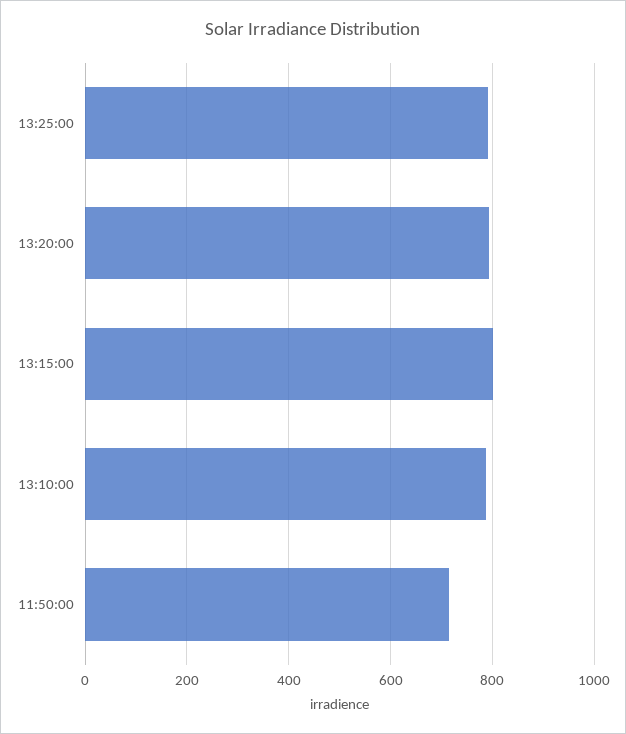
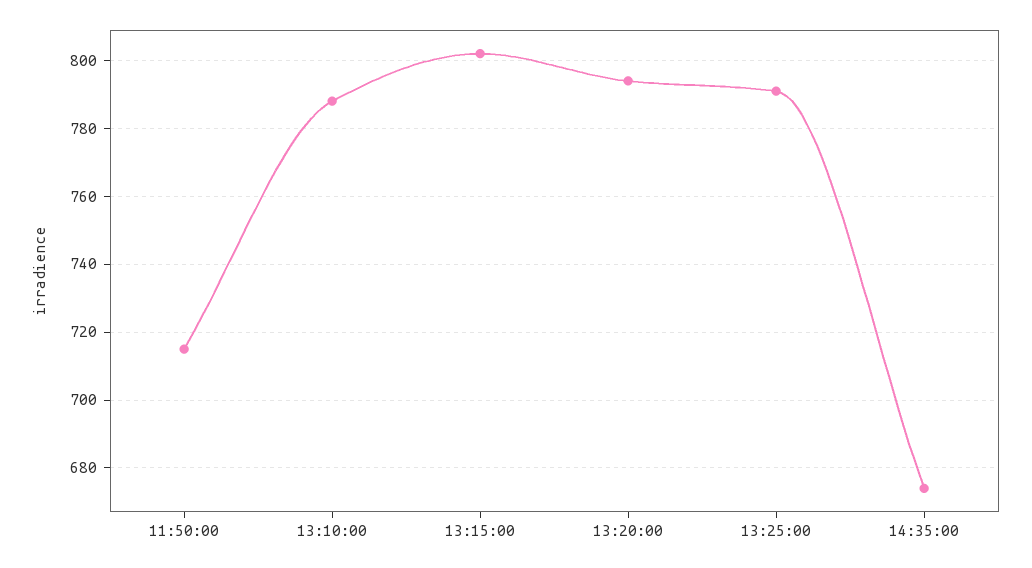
14:35:00: none -> 675

